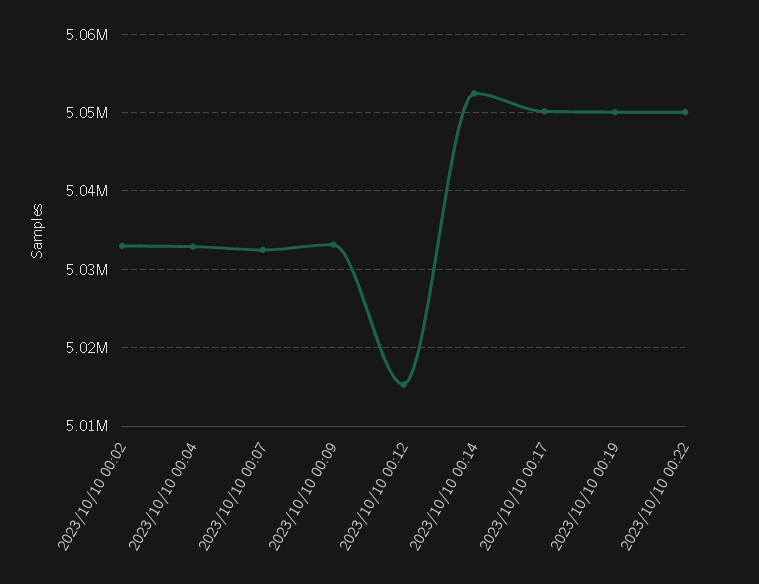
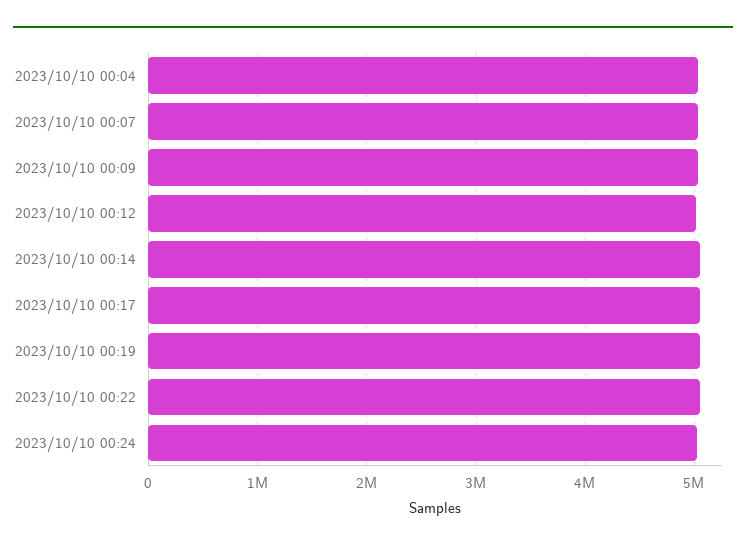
2023/10/10 00:02: 5033000 -> none
2023/10/10 00:24: none -> 5000000

